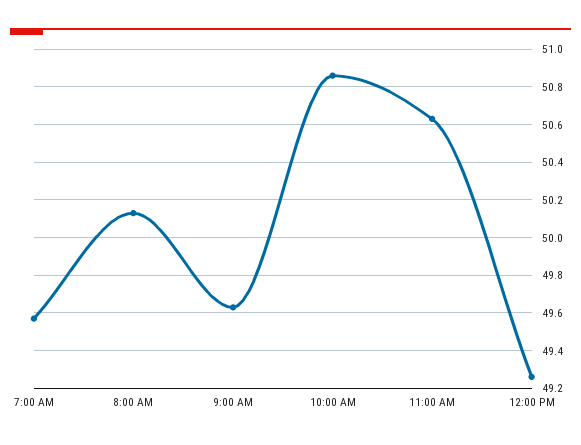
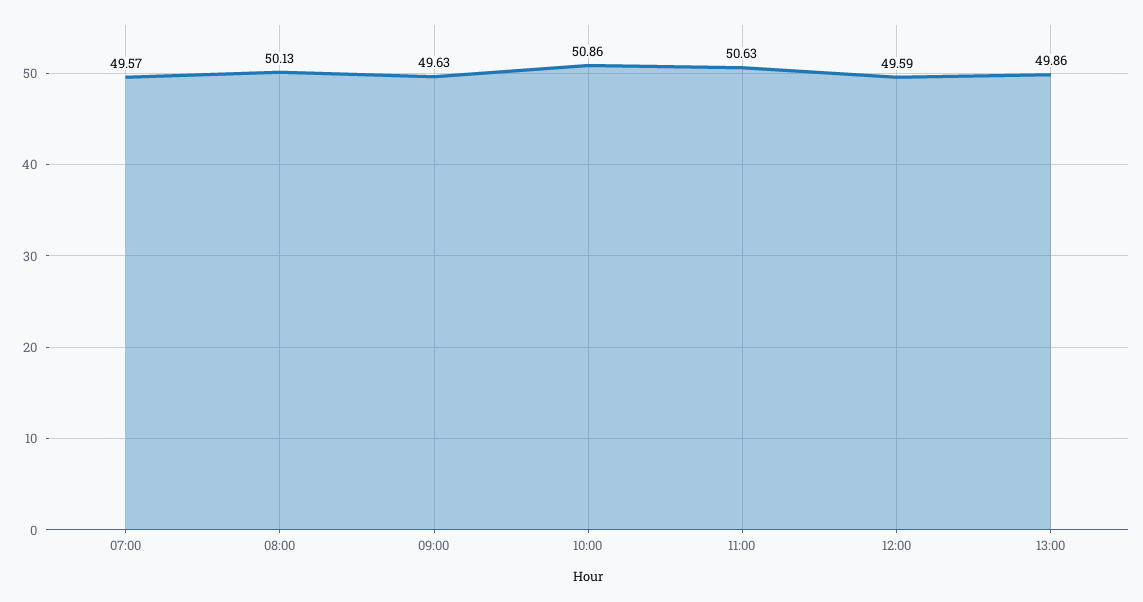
12:00 PM: 49.25 -> 49.59
13:00: none -> 49.86

